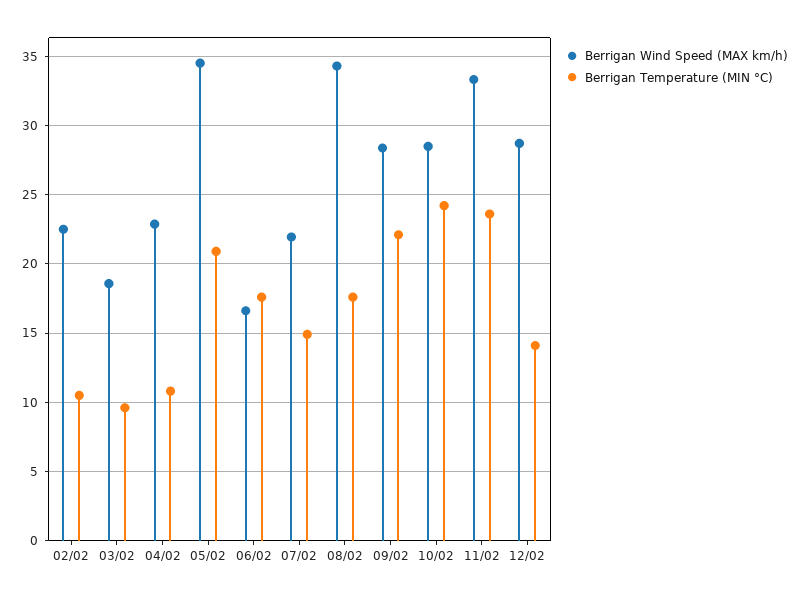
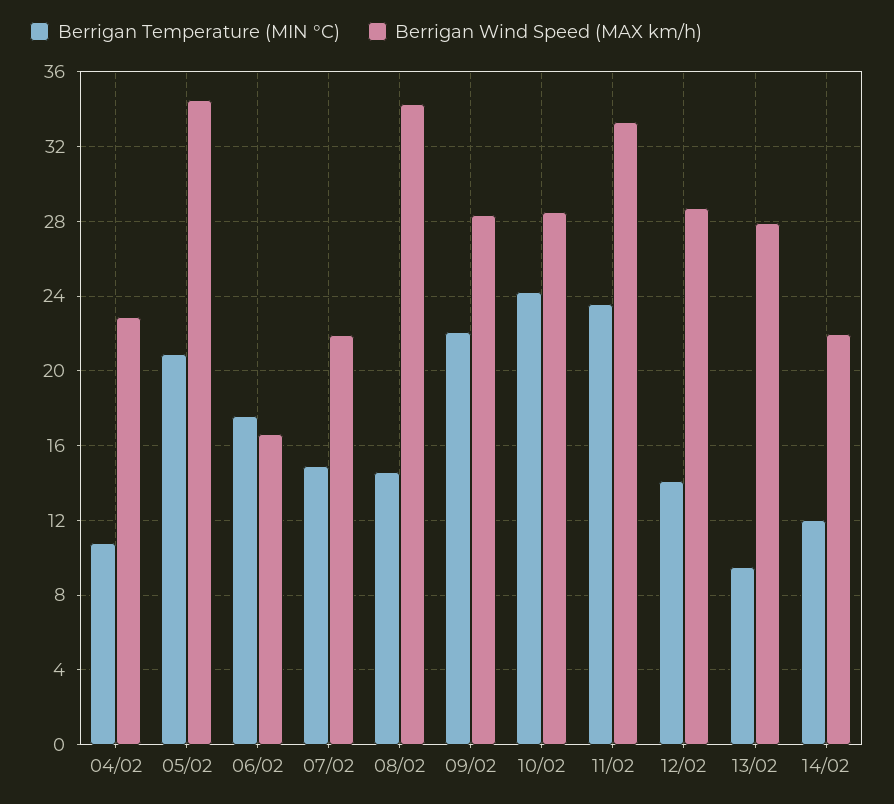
Berrigan Wind Speed (MAX km/h), 02/02: 22.5 -> none
Berrigan Temperature (MIN °C), 02/02: 10.5 -> none
Berrigan Wind Speed (MAX km/h), 03/02: 18.5 -> none
Berrigan Temperature (MIN °C), 03/02: 9.5 -> none
Berrigan Temperature (MIN °C), 08/02: 17.5 -> 14.5
Berrigan Temperature (MIN °C), 13/02: none -> 9.5
Berrigan Wind Speed (MAX km/h), 13/02: none -> 28
Berrigan Temperature (MIN °C), 14/02: none -> 12
Berrigan Wind Speed (MAX km/h), 14/02: none -> 22

